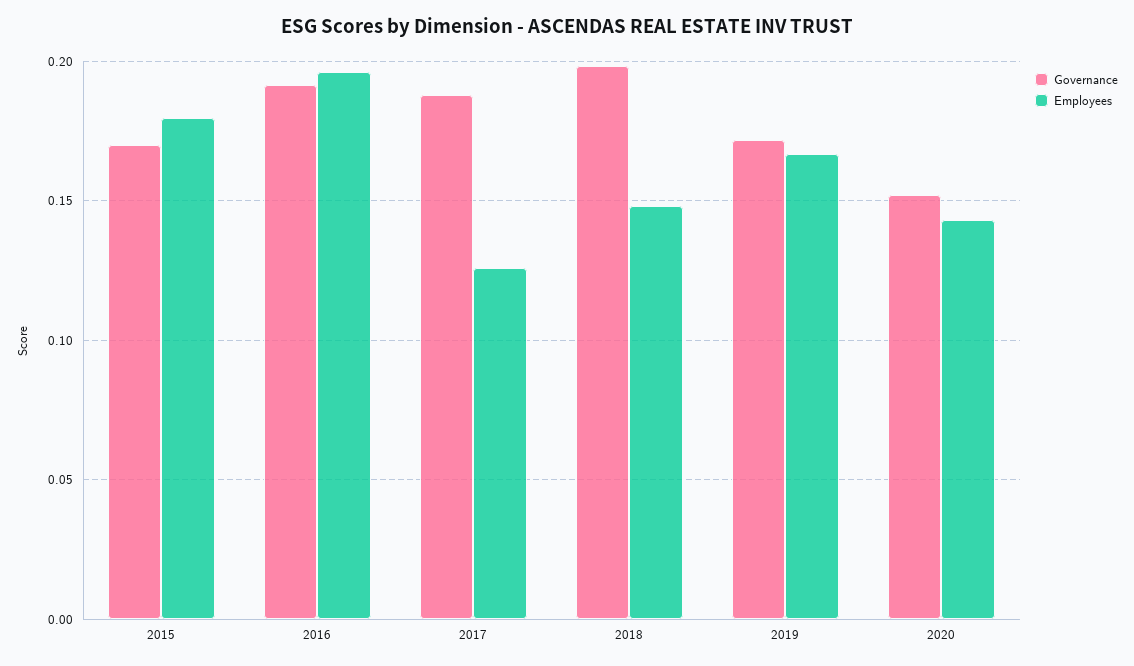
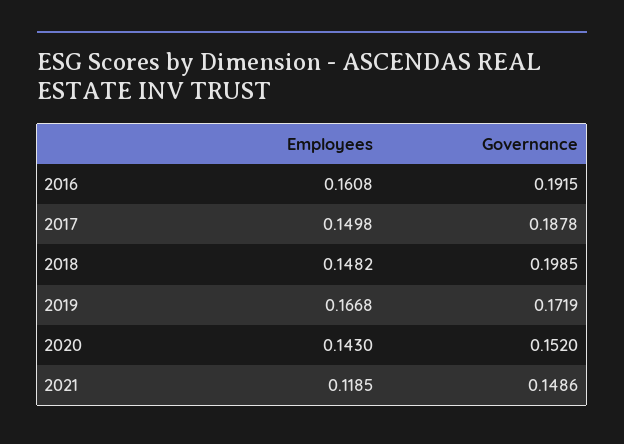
Governance, 2015: 0.17 -> none
Employees, 2015: 0.18 -> none
Employees, 2016: 0.195 -> 0.1608
Employees, 2017: 0.125 -> 0.1498
Employees, 2021: none -> 0.1185
Governance, 2021: none -> 0.1486

